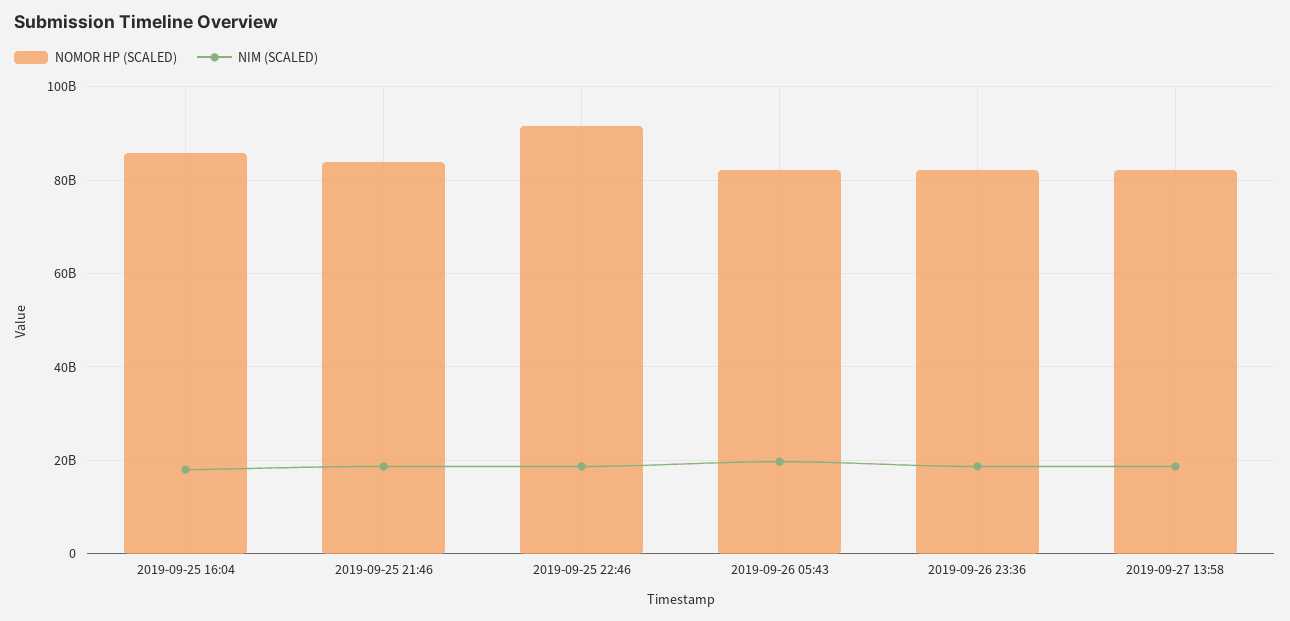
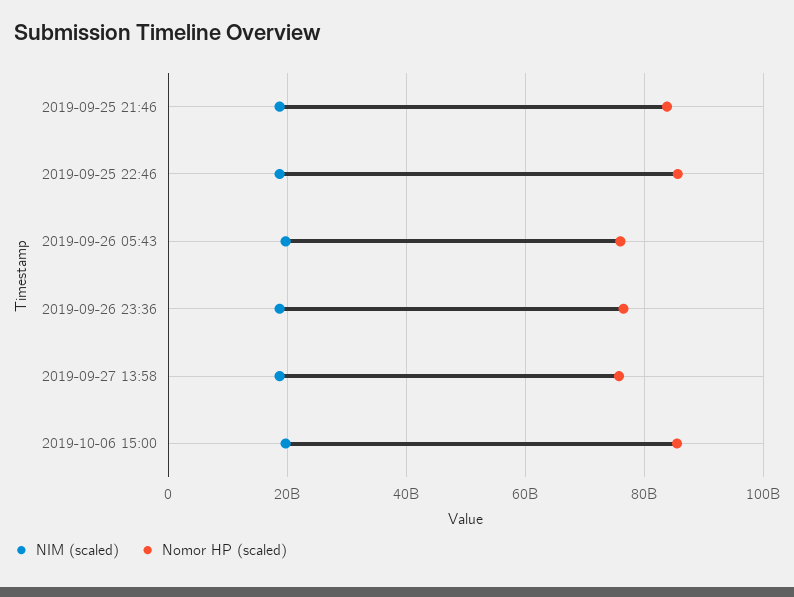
NOMOR HP (SCALED), 2019-09-25 16:04: 86000000000 -> none
NIM (SCALED), 2019-09-25 16:04: 18000000000 -> none
NOMOR HP (SCALED), 2019-09-25 22:46: 92000000000 -> 86000000000
NOMOR HP (SCALED), 2019-09-26 05:43: 82000000000 -> 76000000000
NOMOR HP (SCALED), 2019-09-26 23:36: 82000000000 -> 76000000000
NOMOR HP (SCALED), 2019-09-27 13:58: 82000000000 -> 76000000000
NIM (SCALED), 2019-10-06 15:00: none -> 20000000000
NOMOR HP (SCALED), 2019-10-06 15:00: none -> 86000000000

